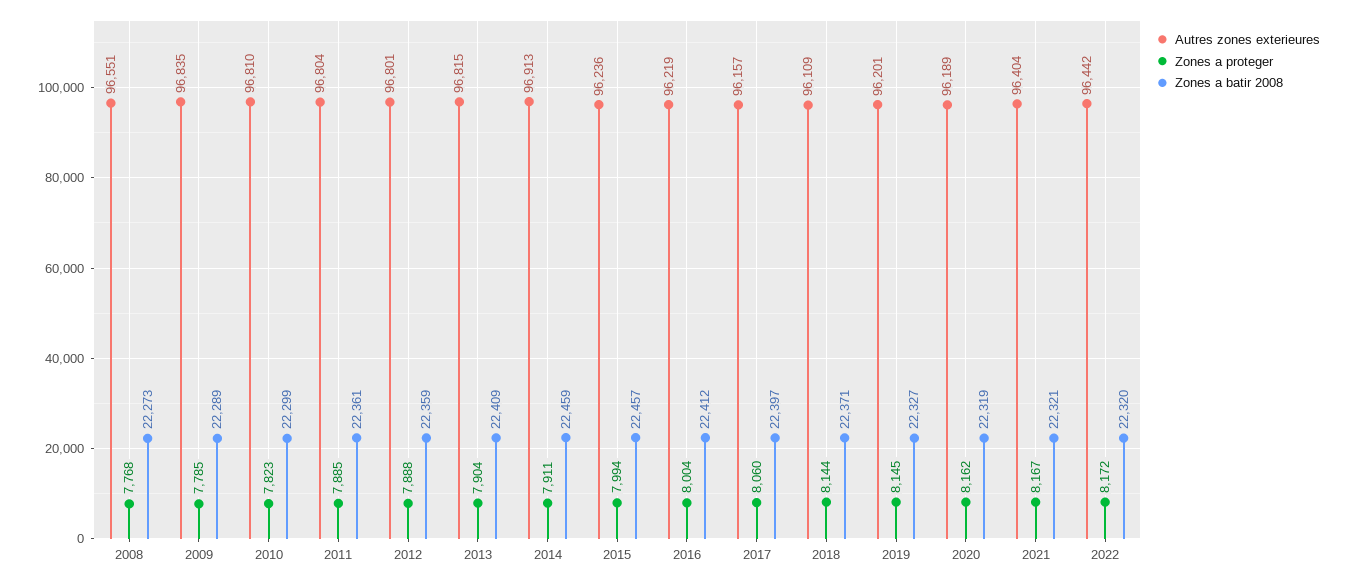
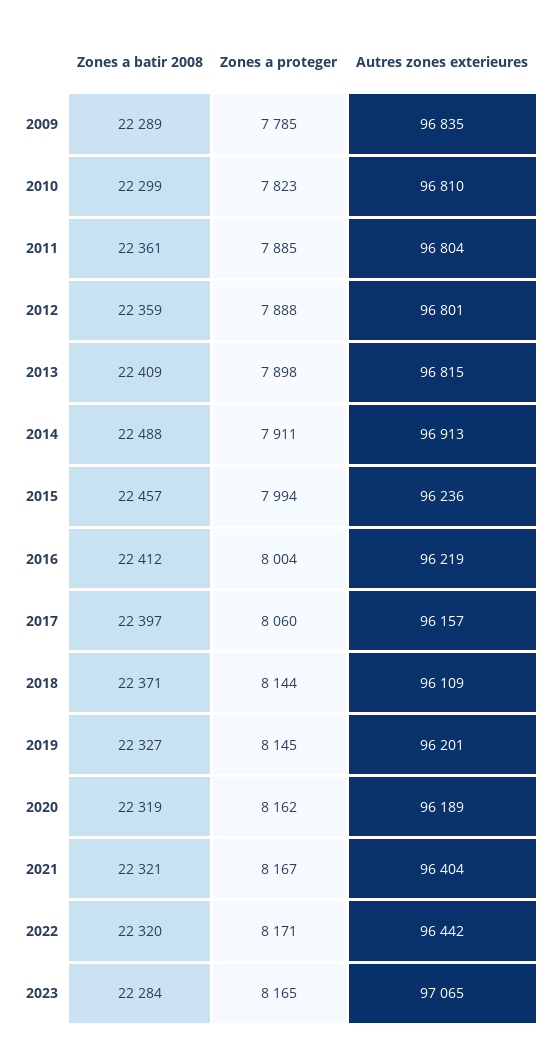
Autres zones exterieures, 2008: 96551 -> none
Zones a proteger, 2008: 7768 -> none
Zones a batir 2008, 2008: 22273 -> none
Zones a proteger, 2013: 7904 -> 7898
Zones a batir 2008, 2014: 22459 -> 22488
Zones a proteger, 2022: 8172 -> 8171
Zones a batir 2008, 2023: none -> 22284
Zones a proteger, 2023: none -> 8165
Autres zones exterieures, 2023: none -> 97065

